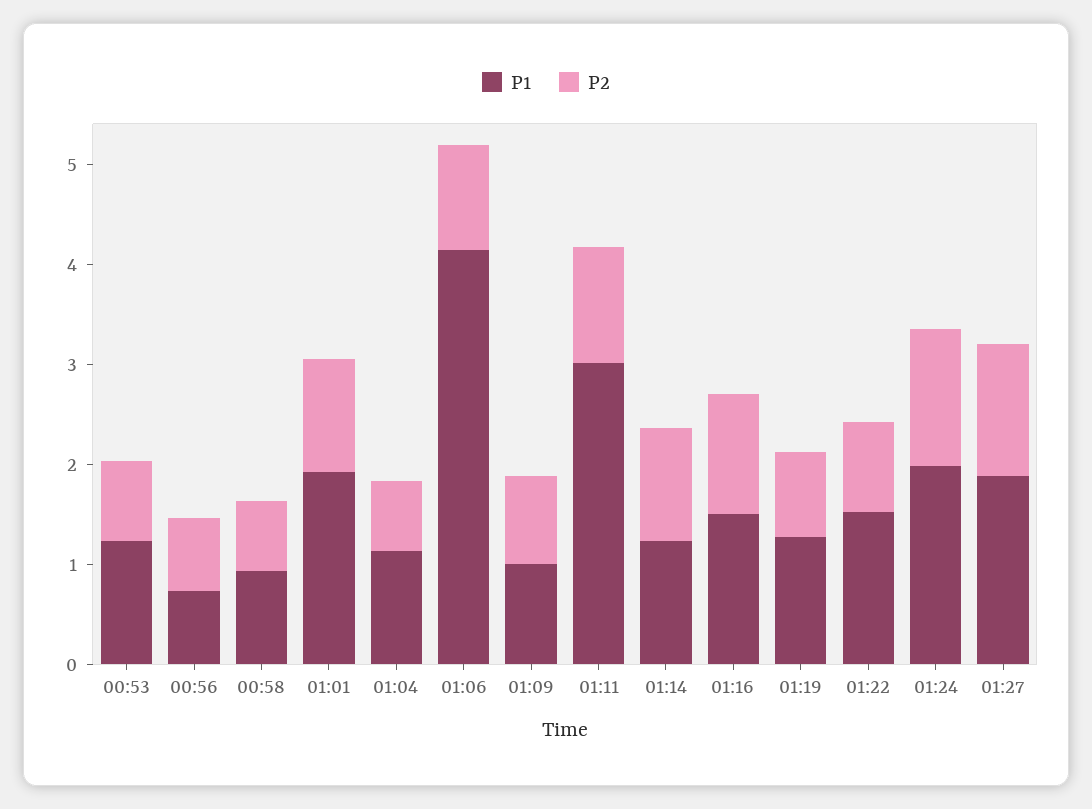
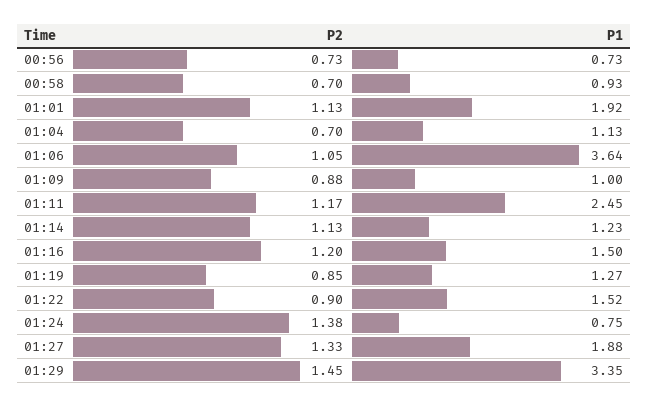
P1, 00:53: 1.2 -> none
P2, 00:53: 0.8 -> none
P1, 01:06: 4.2 -> 3.64
P1, 01:11: 3 -> 2.45
P1, 01:24: 2 -> 0.75
P2, 01:29: none -> 1.45
P1, 01:29: none -> 3.35

